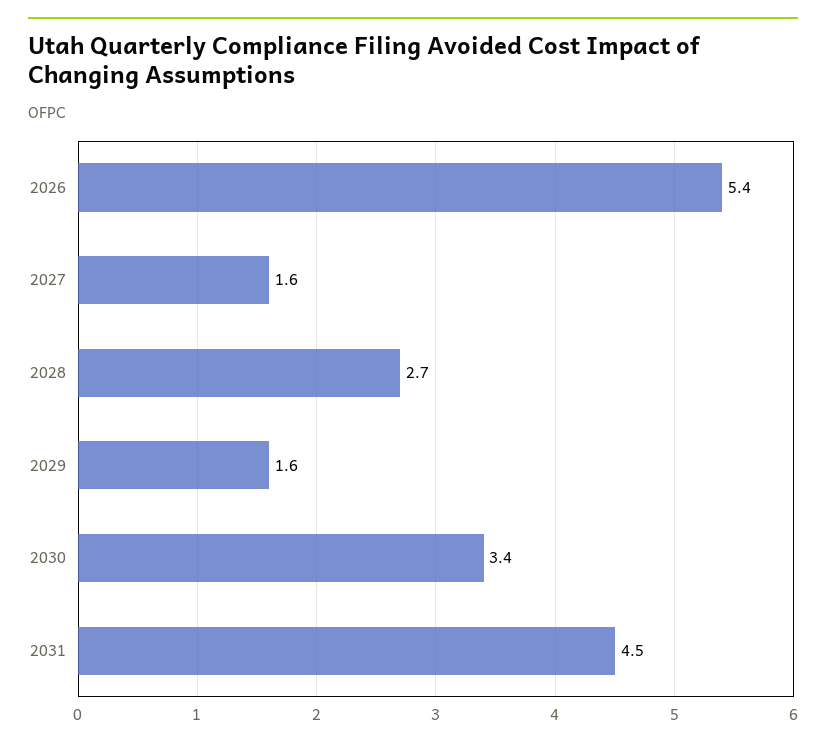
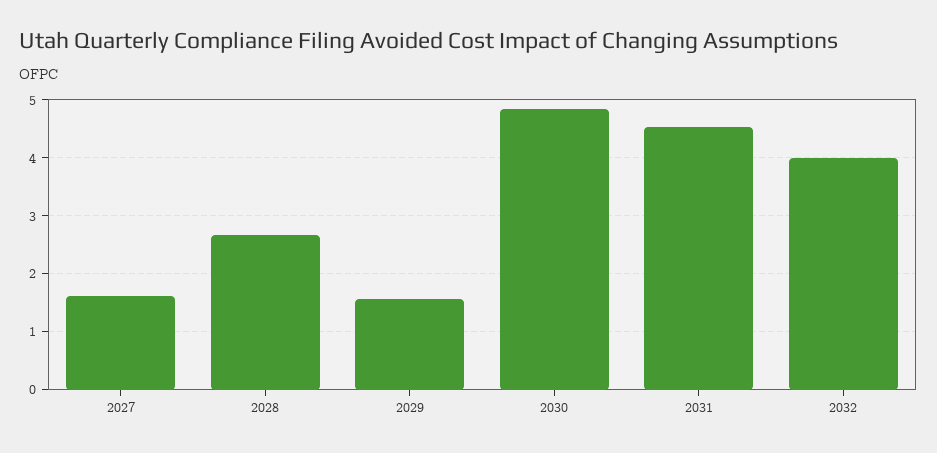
2026: 5.4 -> none
2030: 3.4 -> 4.8
2032: none -> 4

